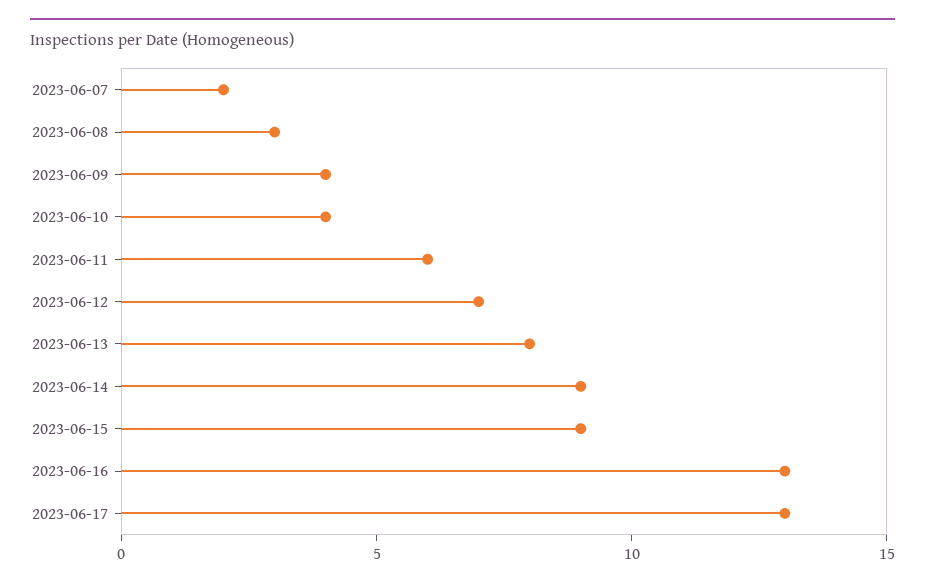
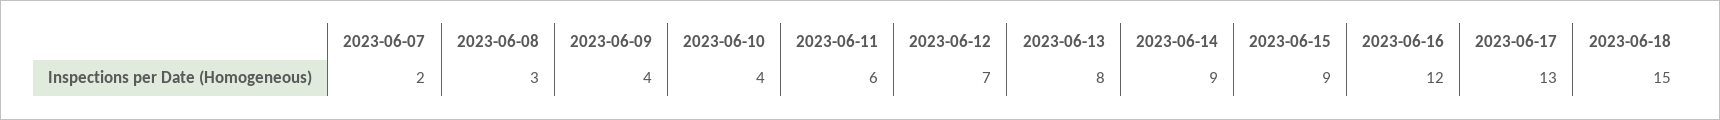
2023-06-16: 13 -> 12
2023-06-18: none -> 15

